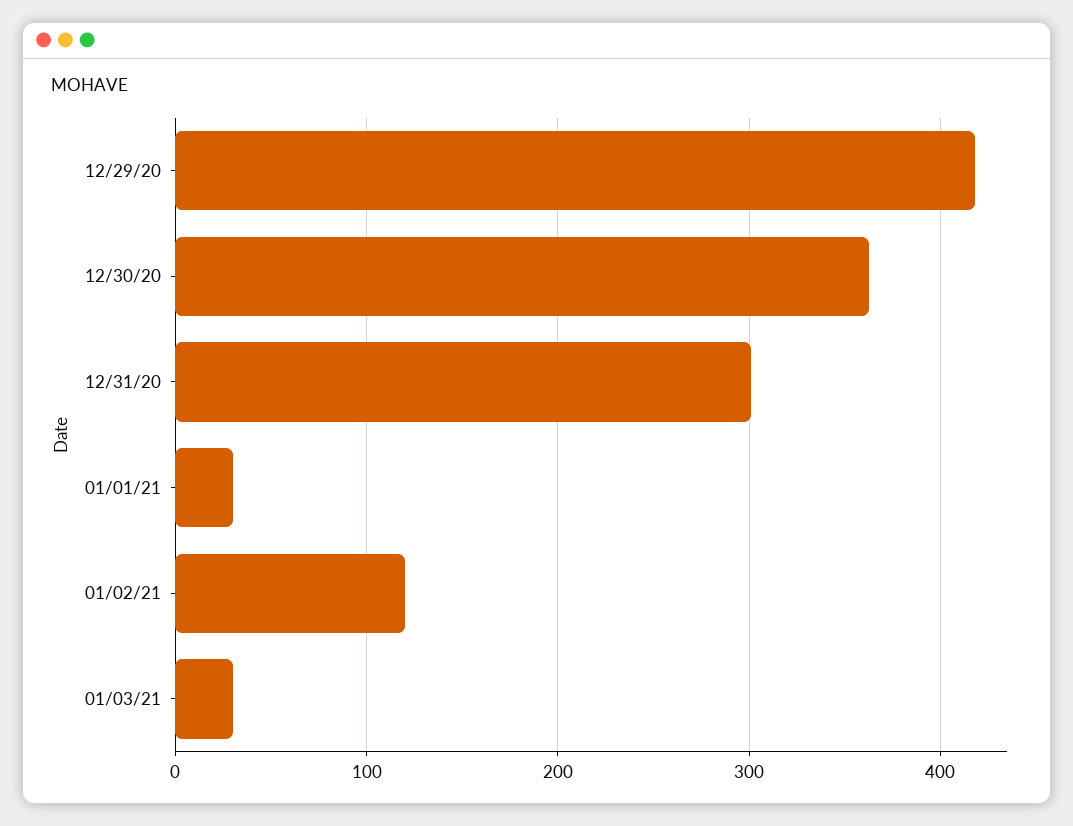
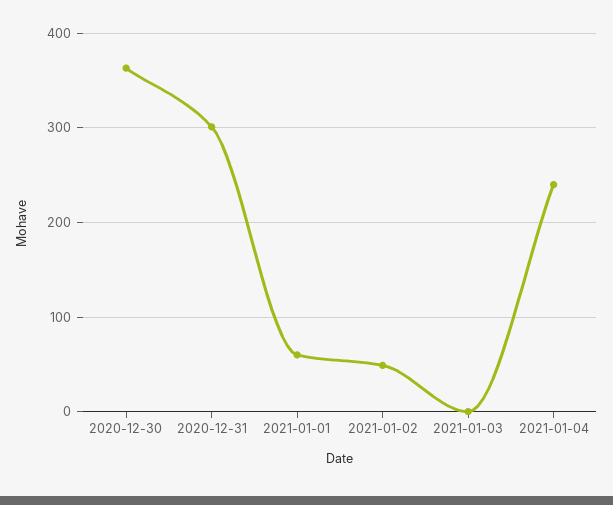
12/29/20: 420 -> none
01/01/21: 30 -> 60
01/02/21: 120 -> 50
01/03/21: 30 -> 0
2021-01-04: none -> 240

